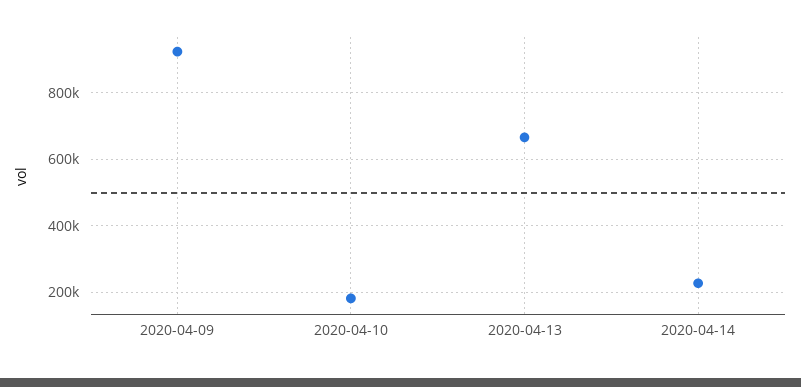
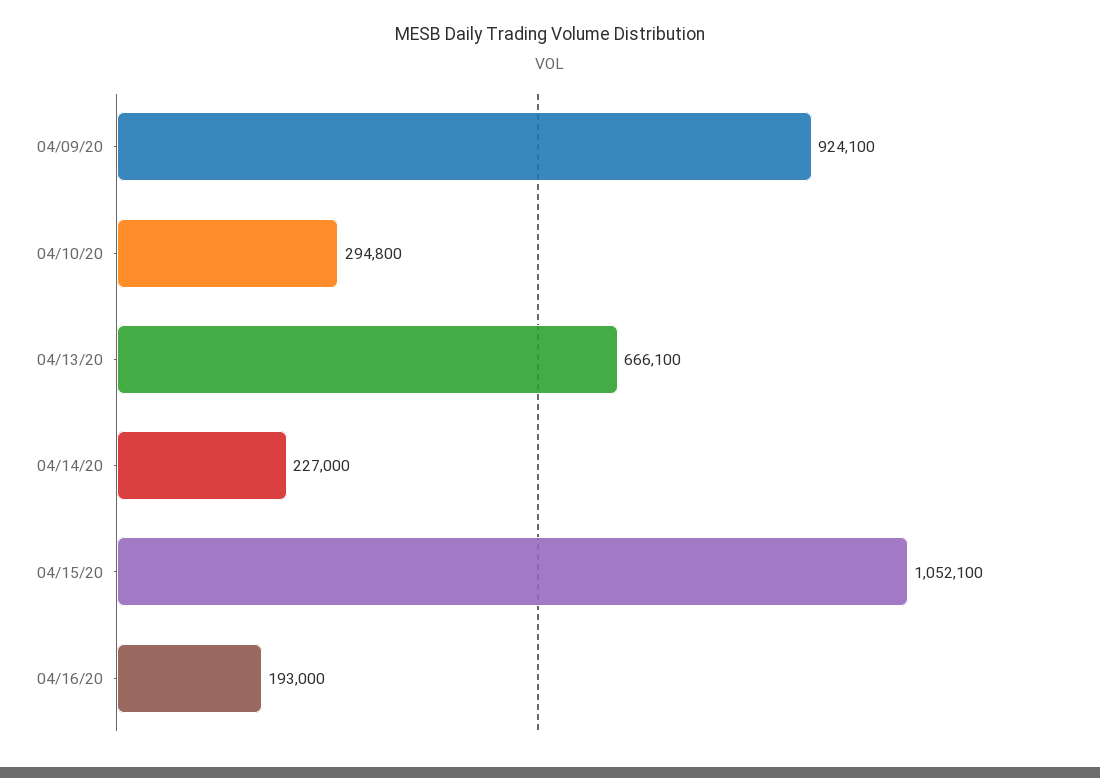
2020-04-10: 180000 -> 294800
04/15/20: none -> 1052100
04/16/20: none -> 193000

